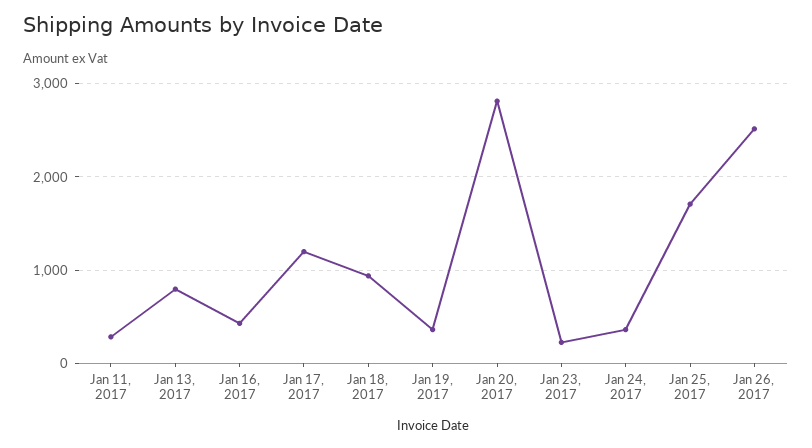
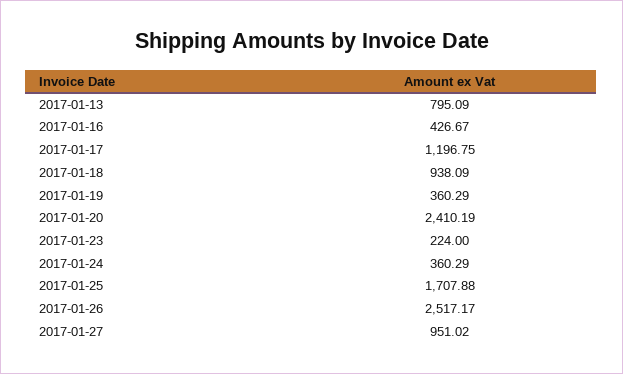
Jan 11, 2017: 300 -> none
Jan 20, 2017: 2800 -> 2410.19
2017-01-27: none -> 951.02

